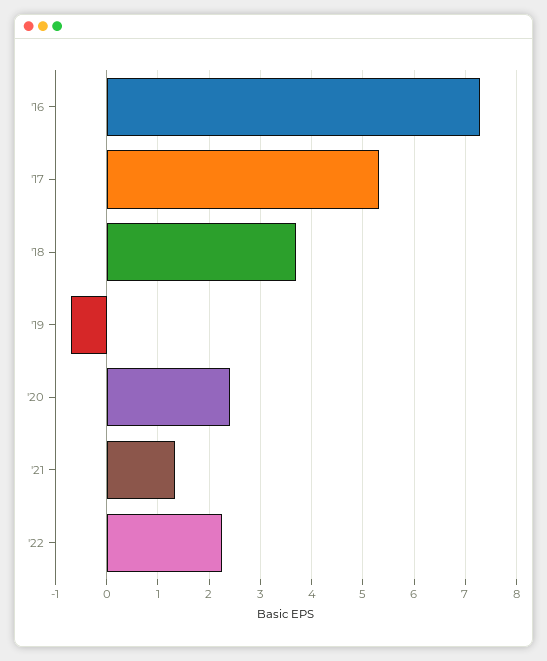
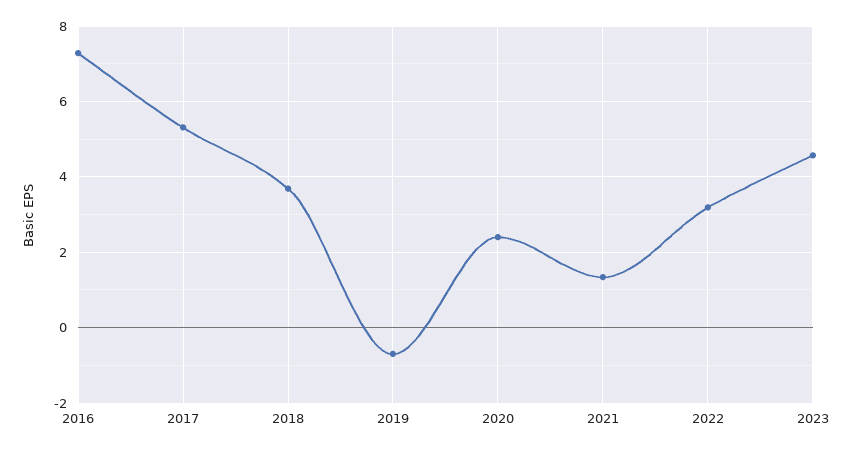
'22: 2.2 -> 3.2
2023: none -> 4.6

